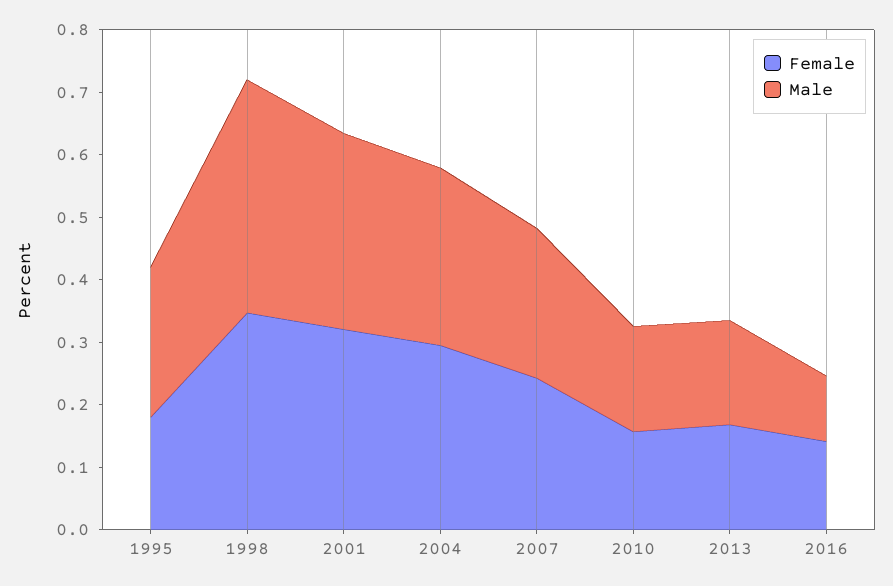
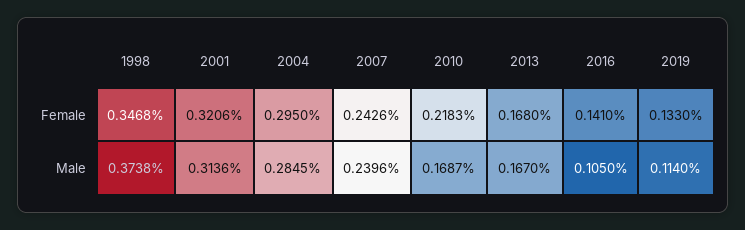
Female, 1995: 0.18 -> none
Male, 1995: 0.24 -> none
Female, 2010: 0.16 -> 0.2183
Female, 2019: none -> 0.133
Male, 2019: none -> 0.114

